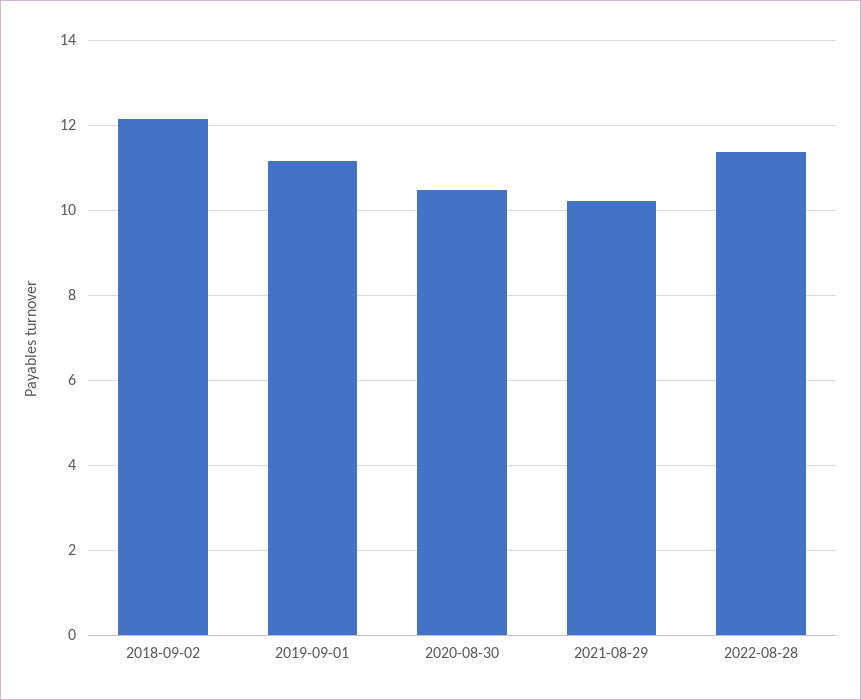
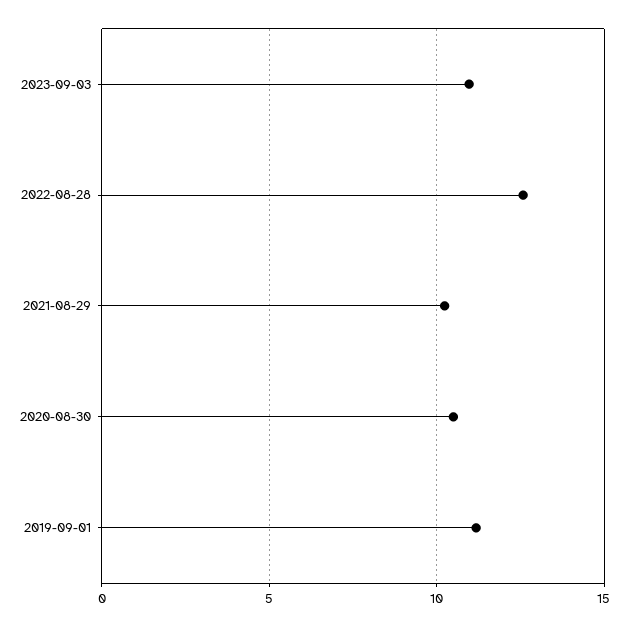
2018-09-02: 12.2 -> none
2022-08-28: 11.4 -> 12.5
2023-09-03: none -> 11

